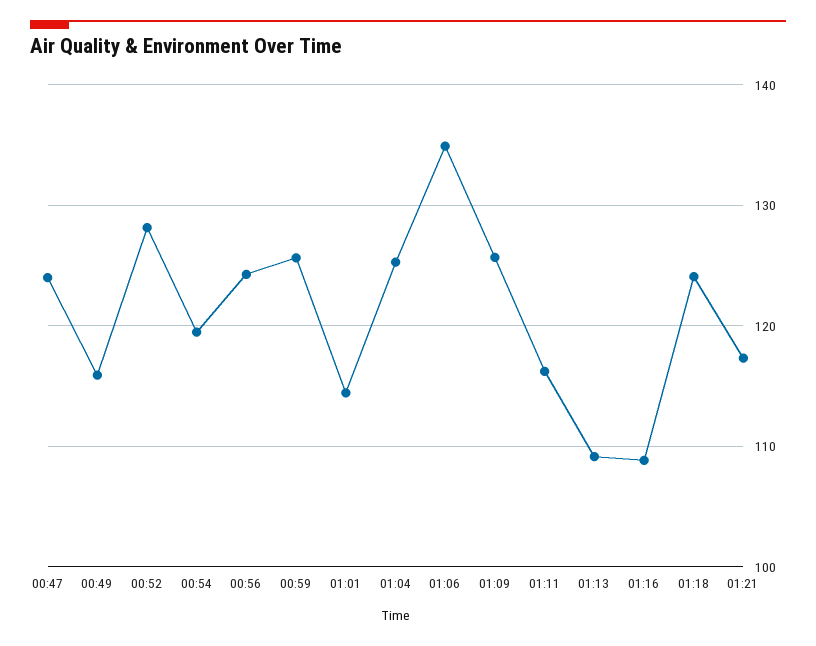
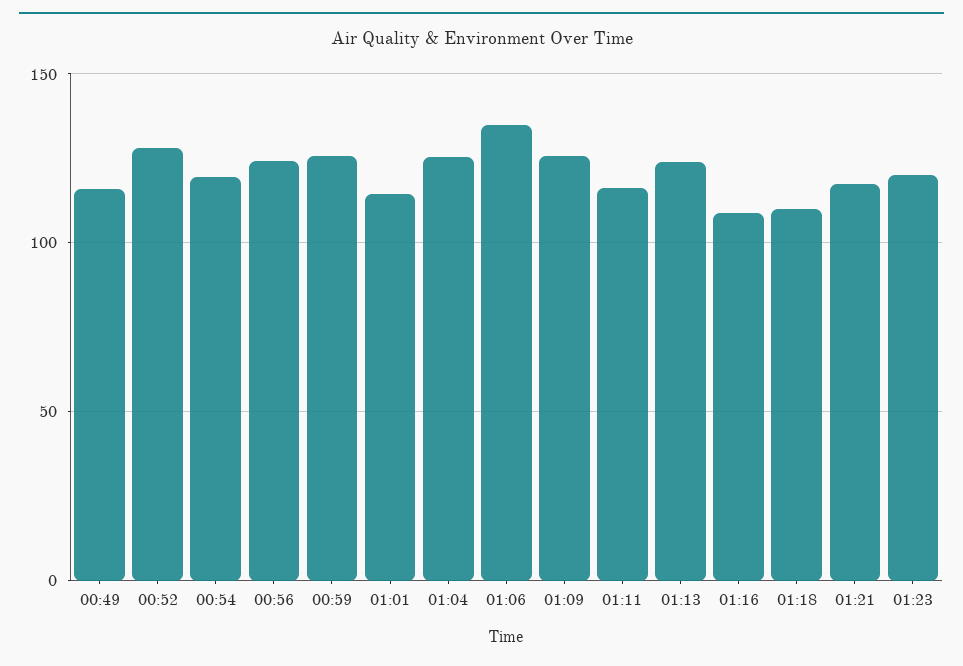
00:47: 124 -> none
01:13: 109 -> 125
01:18: 124 -> 110
01:23: none -> 120

